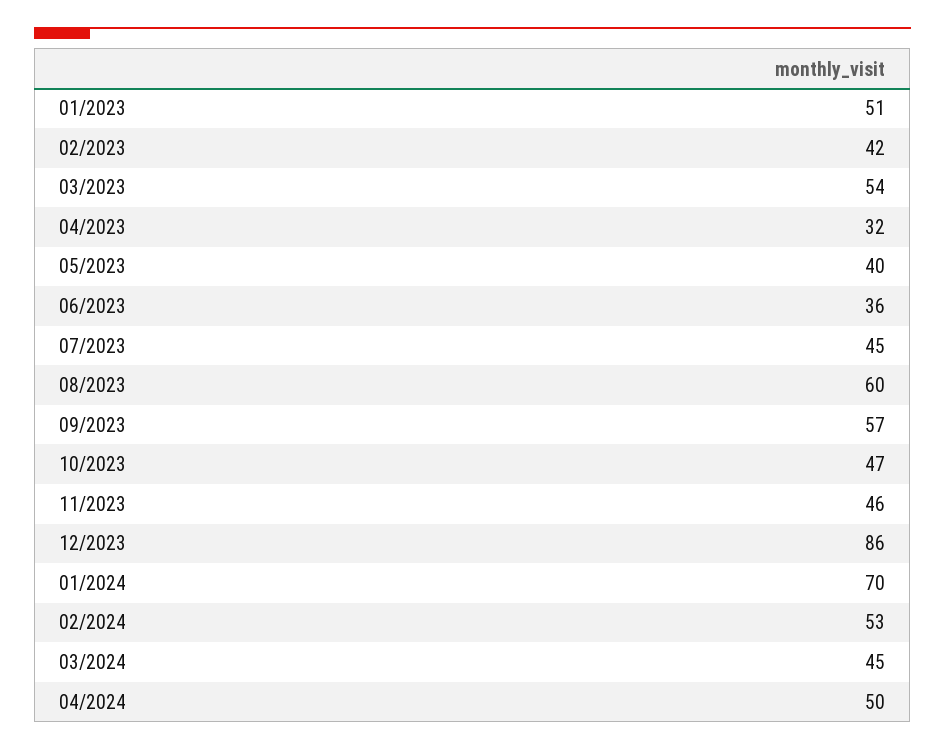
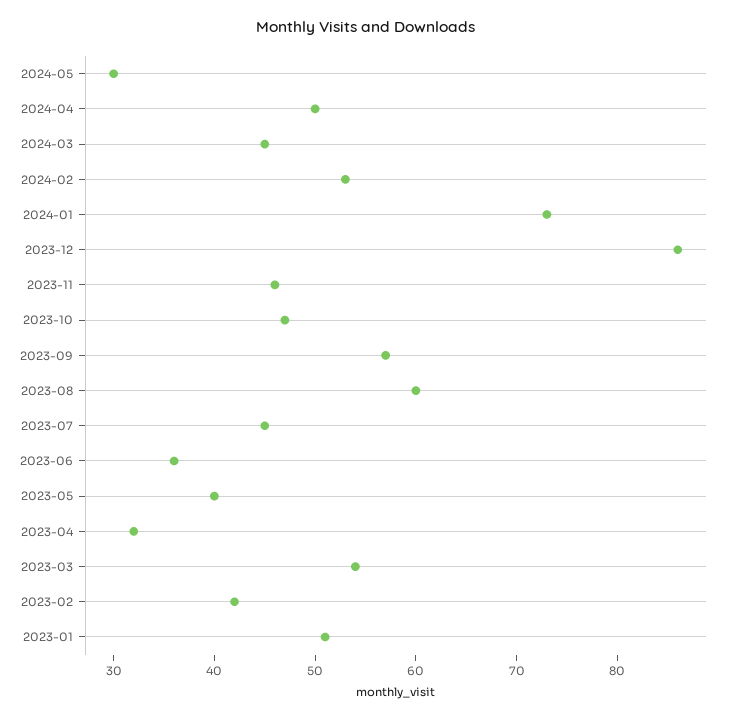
01/2024: 70 -> 73
2024-05: none -> 30

